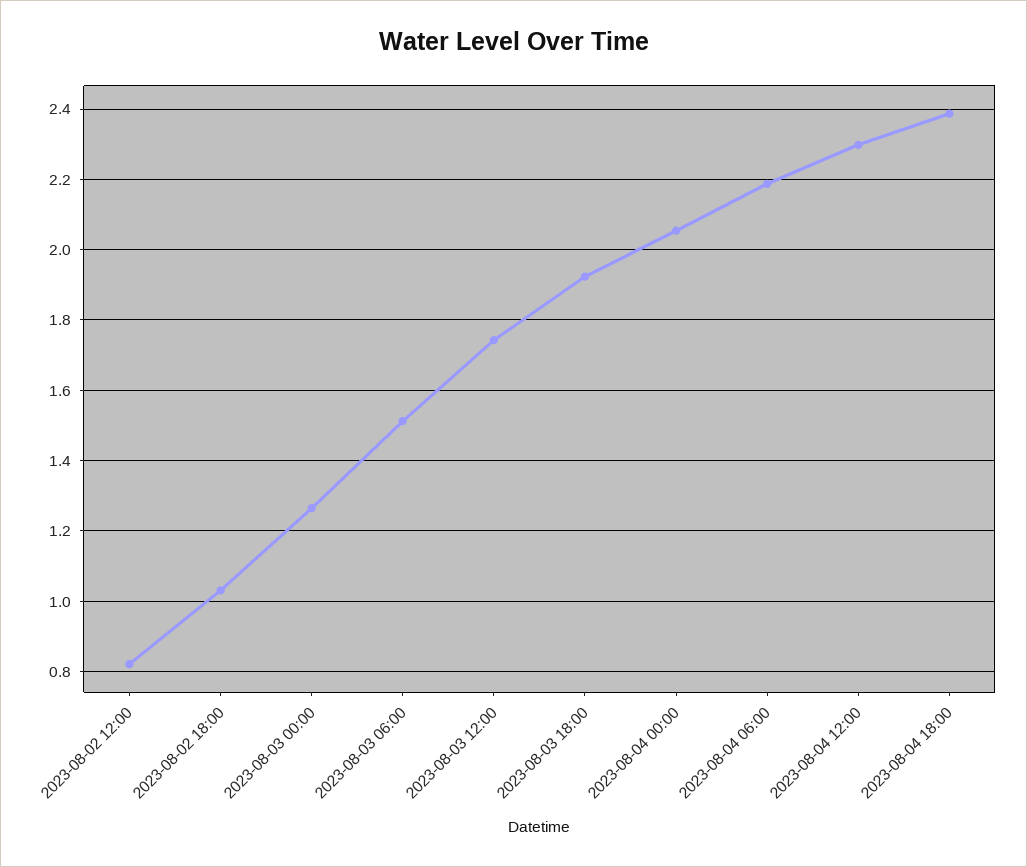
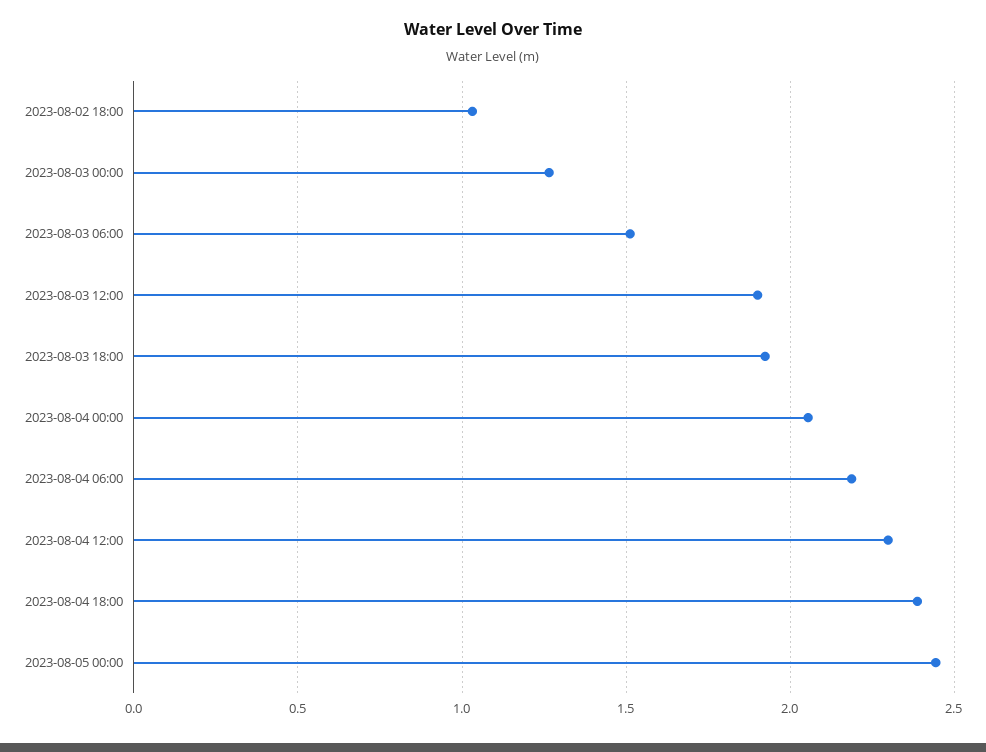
2023-08-02 12:00: 0.82 -> none
2023-08-03 12:00: 1.74 -> 1.9
2023-08-05 00:00: none -> 2.45

